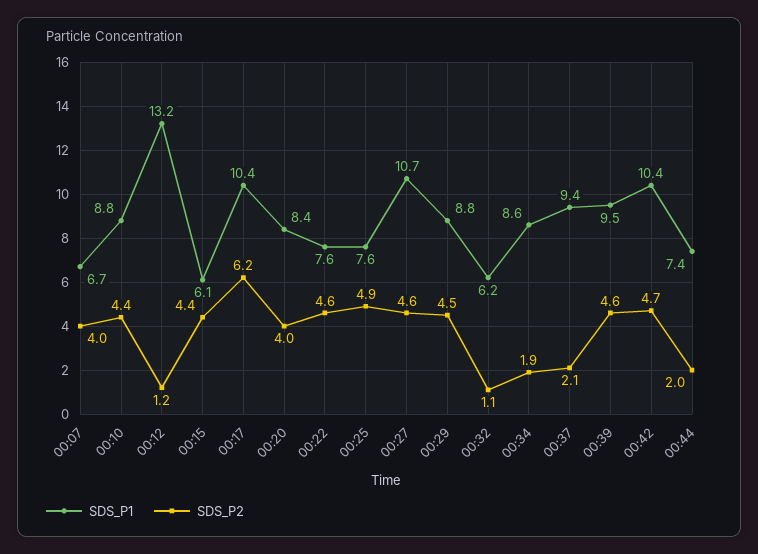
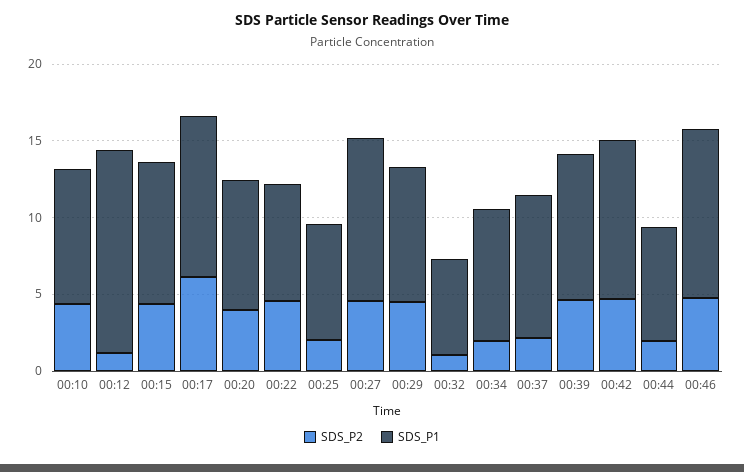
SDS_P1, 00:07: 6.7 -> none
SDS_P2, 00:07: 4 -> none
SDS_P1, 00:15: 6.1 -> 9
SDS_P2, 00:25: 4.9 -> 2
SDS_P2, 00:46: none -> 5
SDS_P1, 00:46: none -> 11

